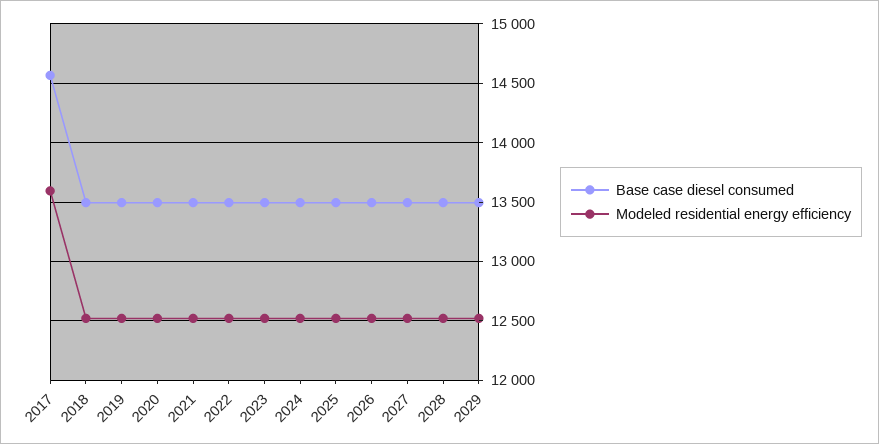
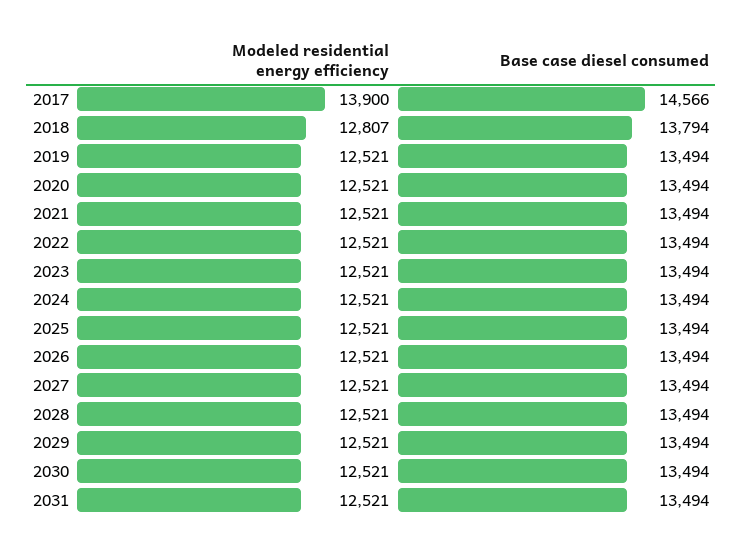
Modeled residential energy efficiency, 2017: 13600 -> 13900
Base case diesel consumed, 2018: 13500 -> 13794
Modeled residential energy efficiency, 2018: 12500 -> 12807
Modeled residential energy efficiency, 2030: none -> 12521
Base case diesel consumed, 2030: none -> 13494
Modeled residential energy efficiency, 2031: none -> 12521
Base case diesel consumed, 2031: none -> 13494

